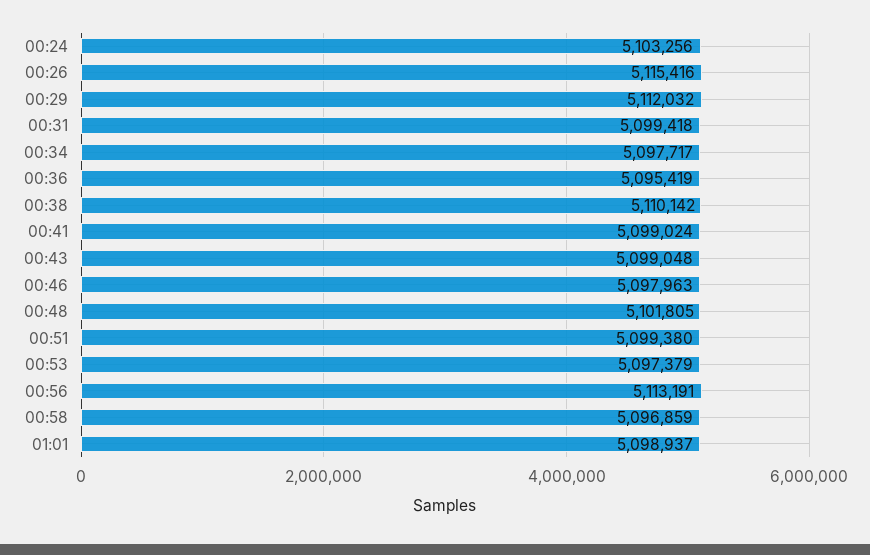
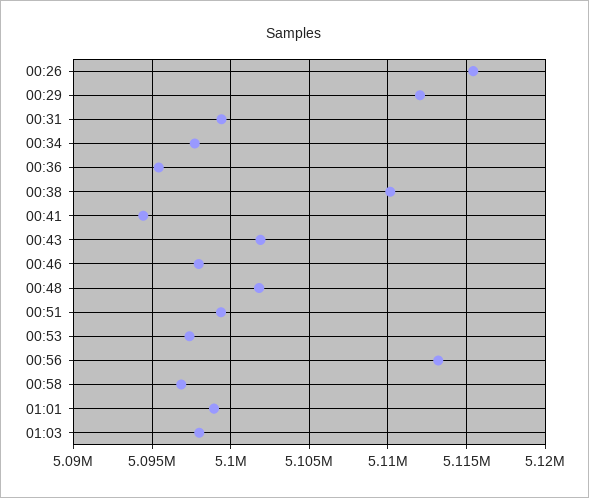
00:24: 5103256 -> none
00:41: 5099024 -> 5094500
00:43: 5099048 -> 5102000
01:03: none -> 5098000

